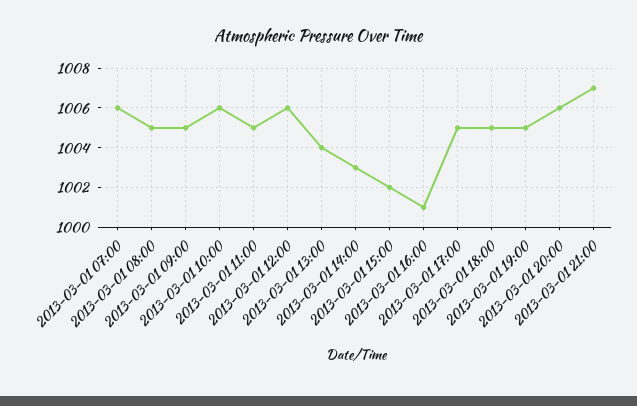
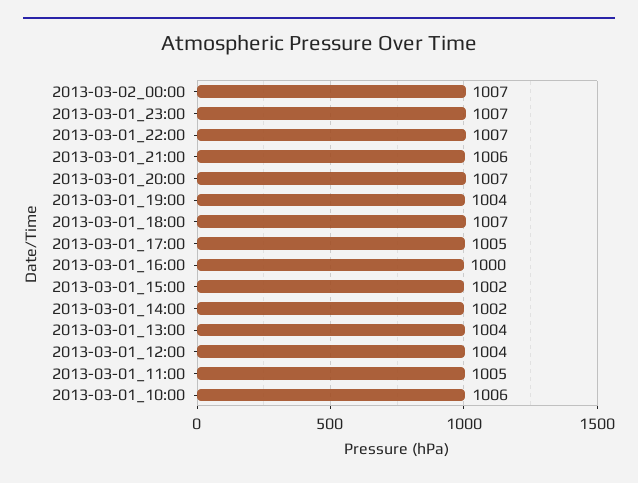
2013-03-01 07:00: 1006 -> none
2013-03-01 08:00: 1005 -> none
2013-03-01 09:00: 1005 -> none
2013-03-01 12:00: 1006 -> 1004
2013-03-01 14:00: 1003 -> 1002
2013-03-01 16:00: 1001 -> 1000
2013-03-01 18:00: 1005 -> 1007
2013-03-01 19:00: 1005 -> 1004
2013-03-01 20:00: 1006 -> 1007
2013-03-01 21:00: 1007 -> 1006
2013-03-02_00:00: none -> 1007
2013-03-01_23:00: none -> 1007
2013-03-01_22:00: none -> 1007

